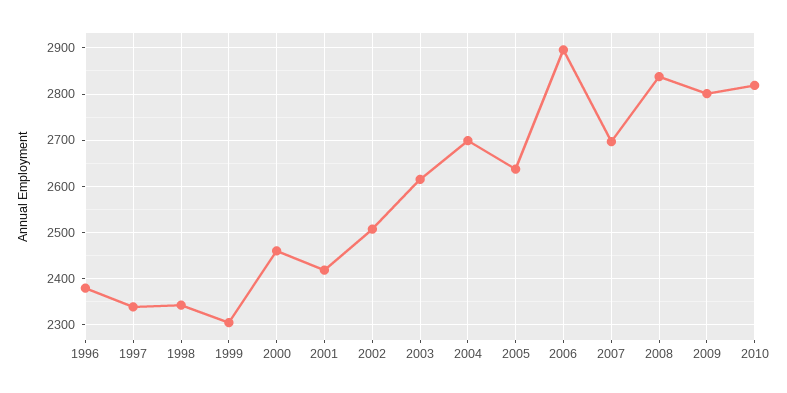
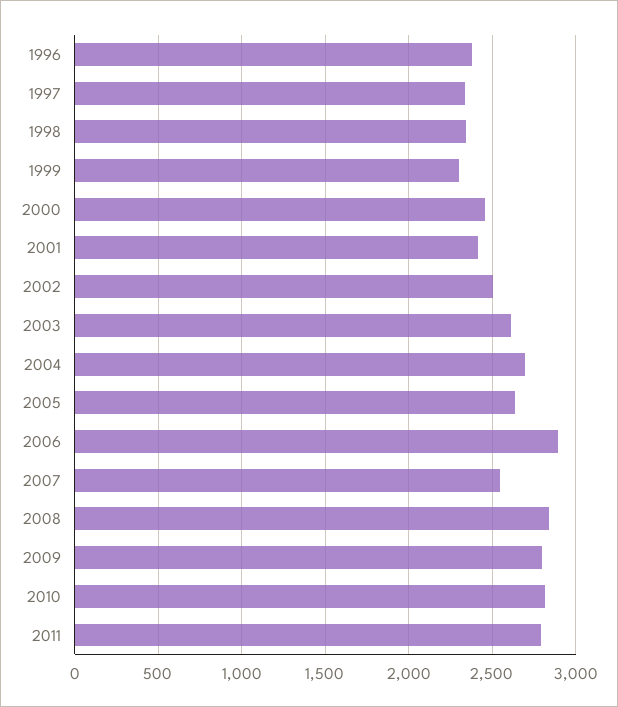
2007: 2700 -> 2550
2011: none -> 2800

